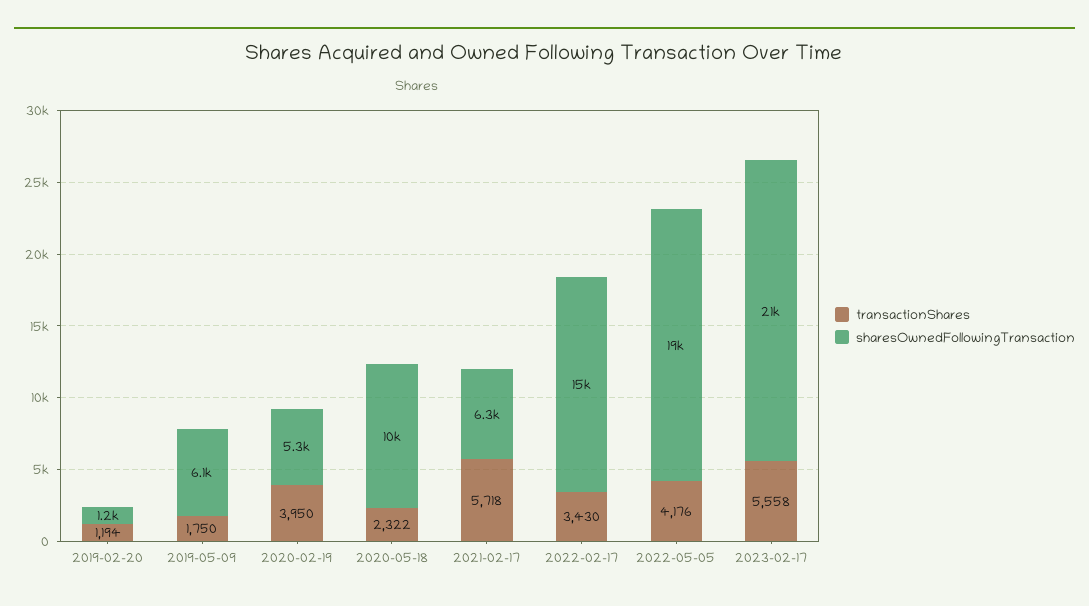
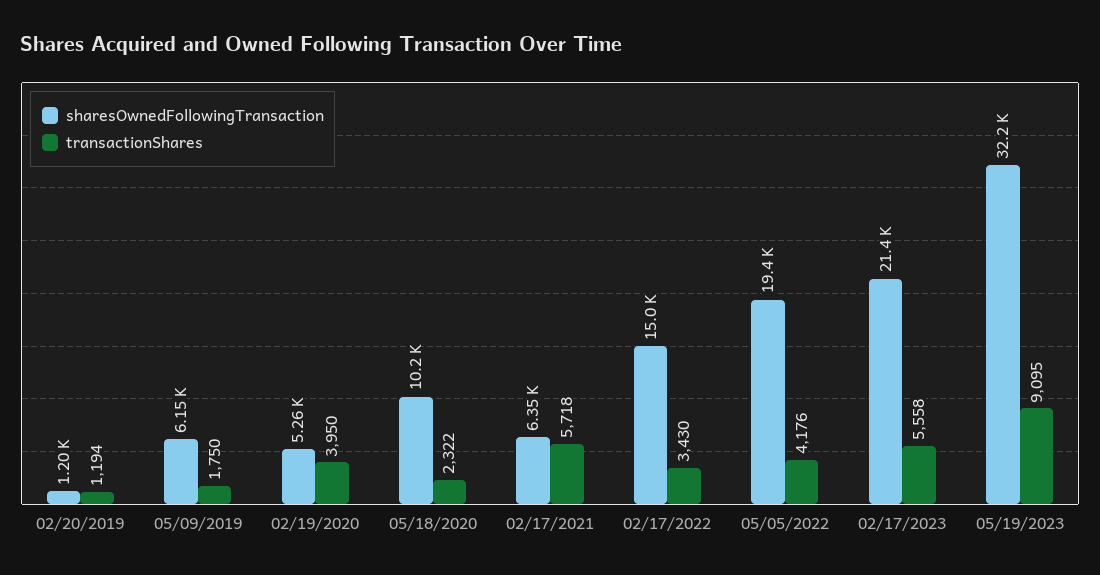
sharesOwnedFollowingTransaction, 05/19/2023: none -> 32200
transactionShares, 05/19/2023: none -> 9095

